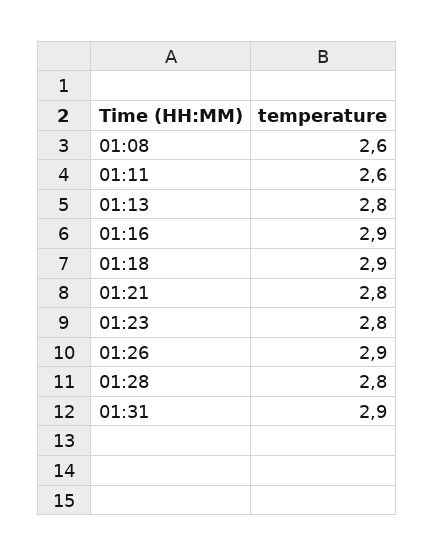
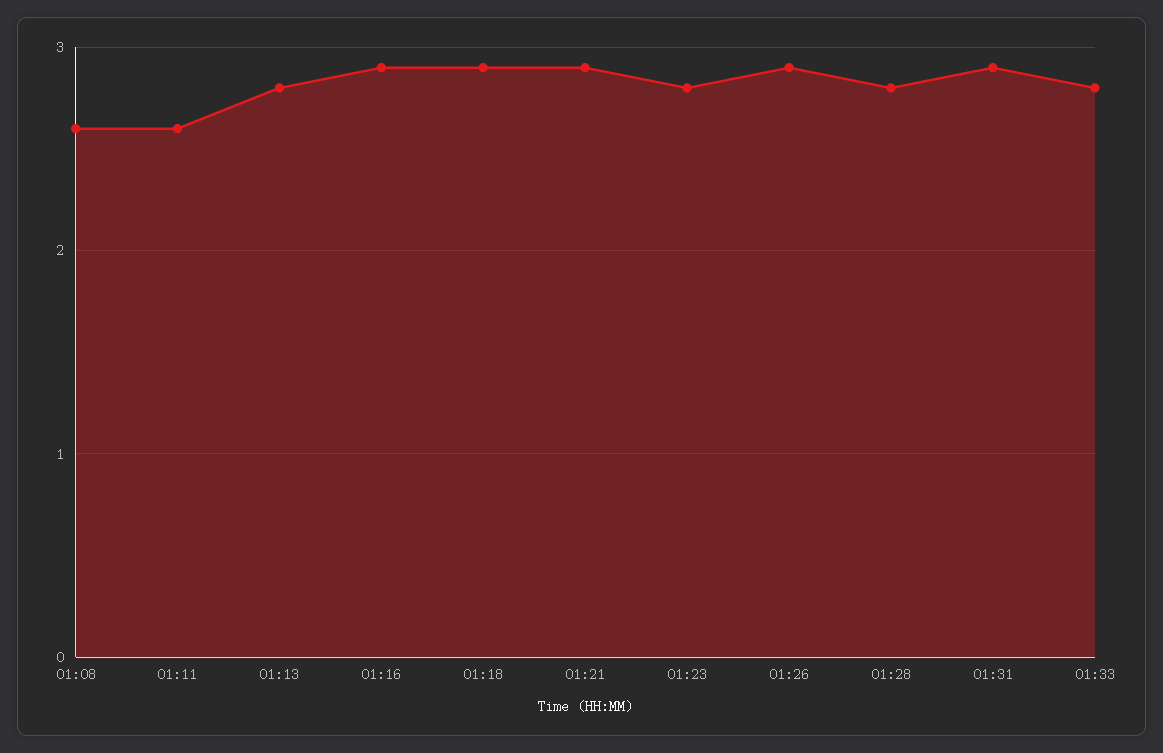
01:21: 2.8 -> 2.9
01:33: none -> 2.8

